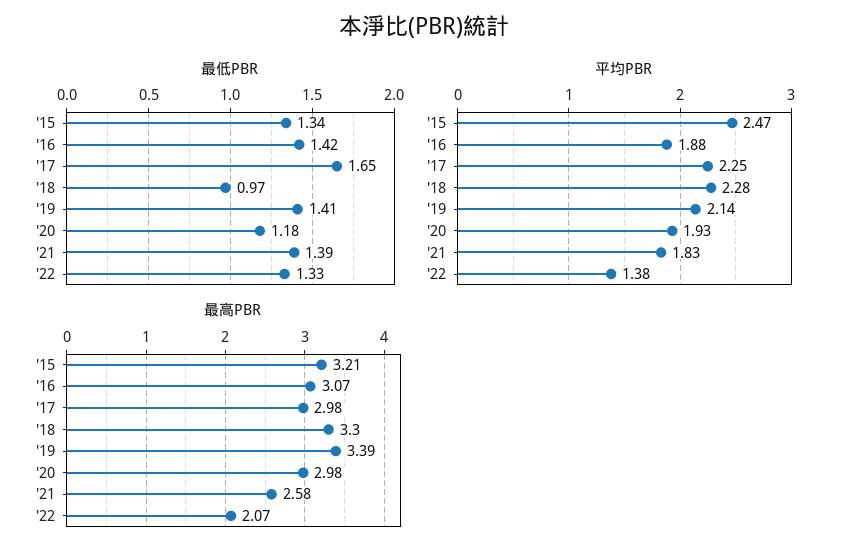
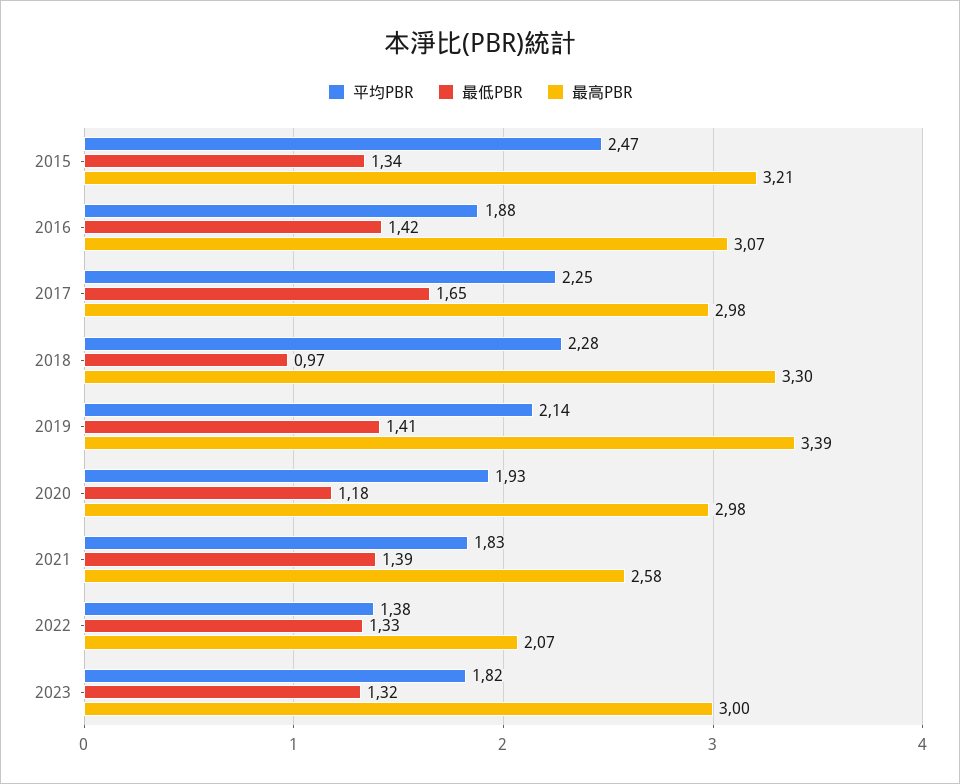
平均PBR, 2023: none -> 1.82
最低PBR, 2023: none -> 1.32
最高PBR, 2023: none -> 3

